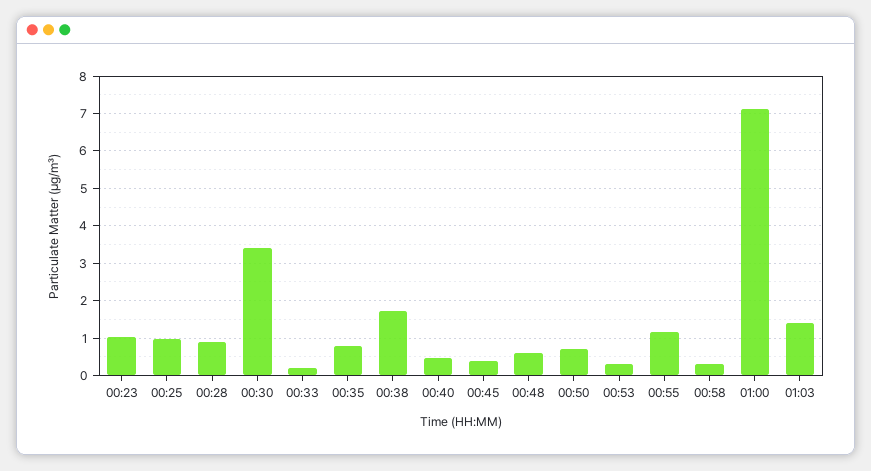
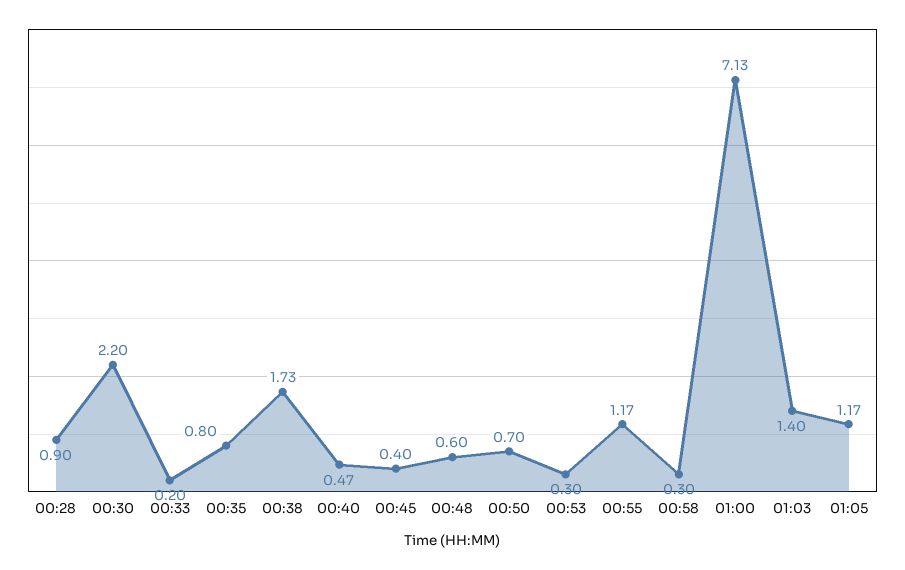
00:23: 1 -> none
00:25: 1 -> none
00:30: 3.4 -> 2.2
01:05: none -> 1.17

